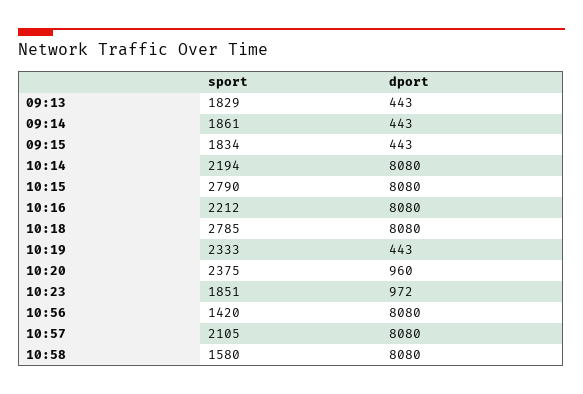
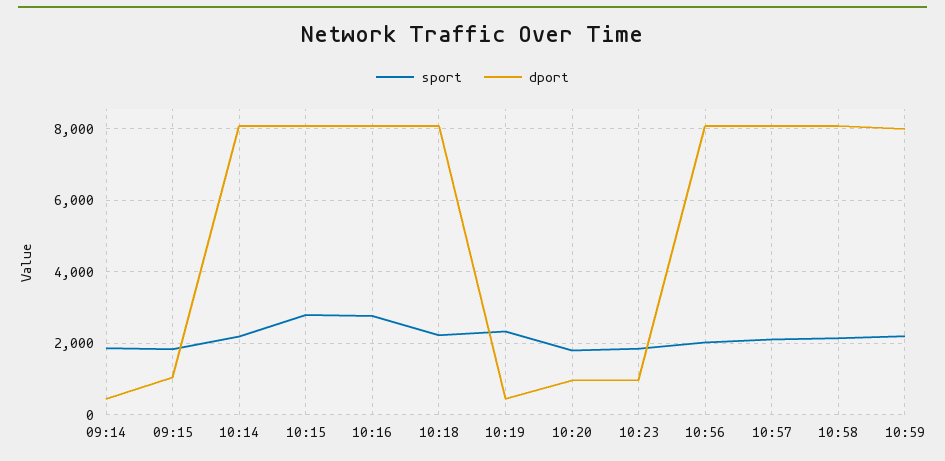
sport, 09:13: 1829 -> none
dport, 09:13: 443 -> none
dport, 09:15: 443 -> 1000
sport, 10:16: 2212 -> 2800
sport, 10:18: 2785 -> 2200
sport, 10:20: 2375 -> 1800
sport, 10:56: 1420 -> 2000
sport, 10:58: 1580 -> 2200
sport, 10:59: none -> 2200
dport, 10:59: none -> 8000

